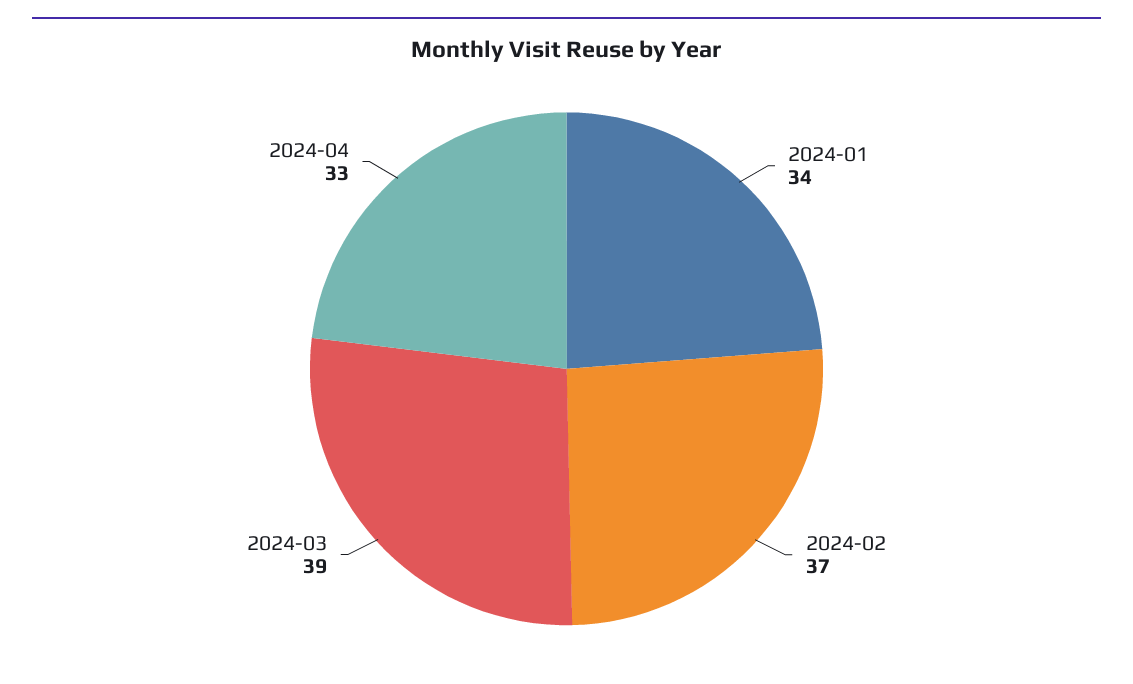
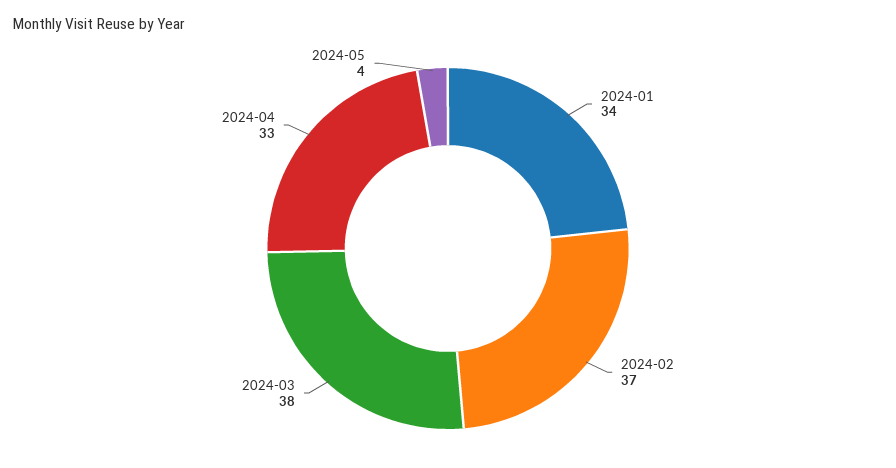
2024-03: 39 -> 38
2024-05: none -> 4

